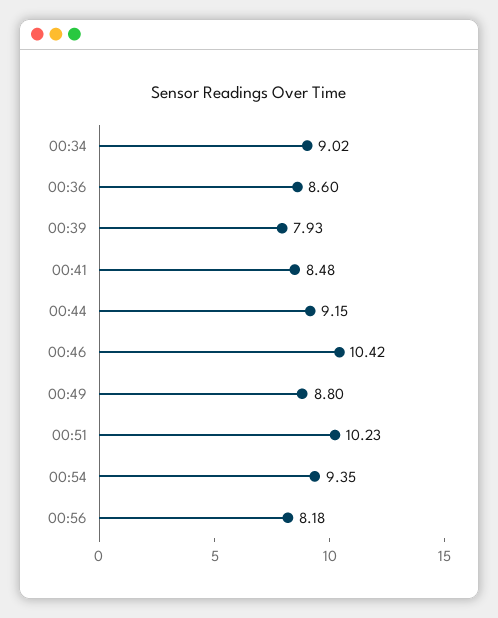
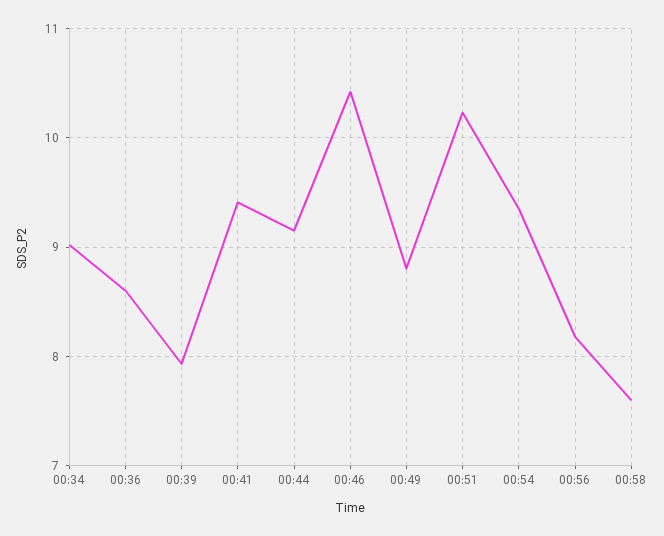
00:41: 8.48 -> 9.4
00:58: none -> 7.6

